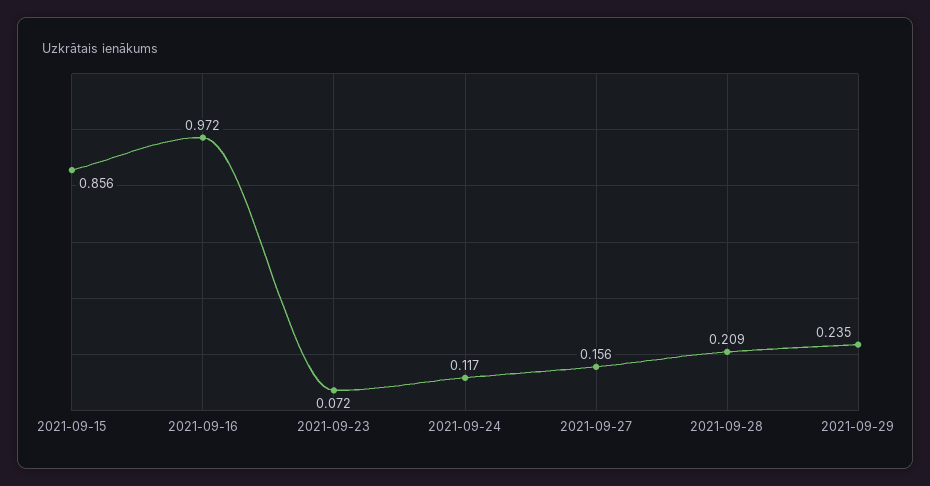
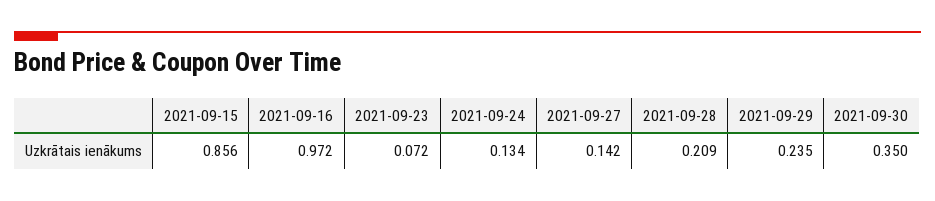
2021-09-24: 0.117 -> 0.134
2021-09-27: 0.156 -> 0.142
2021-09-30: none -> 0.35

